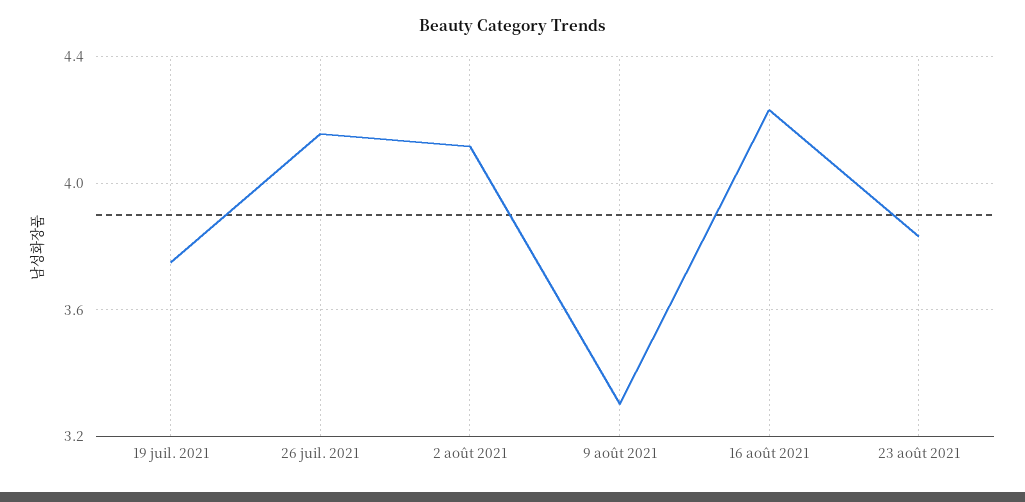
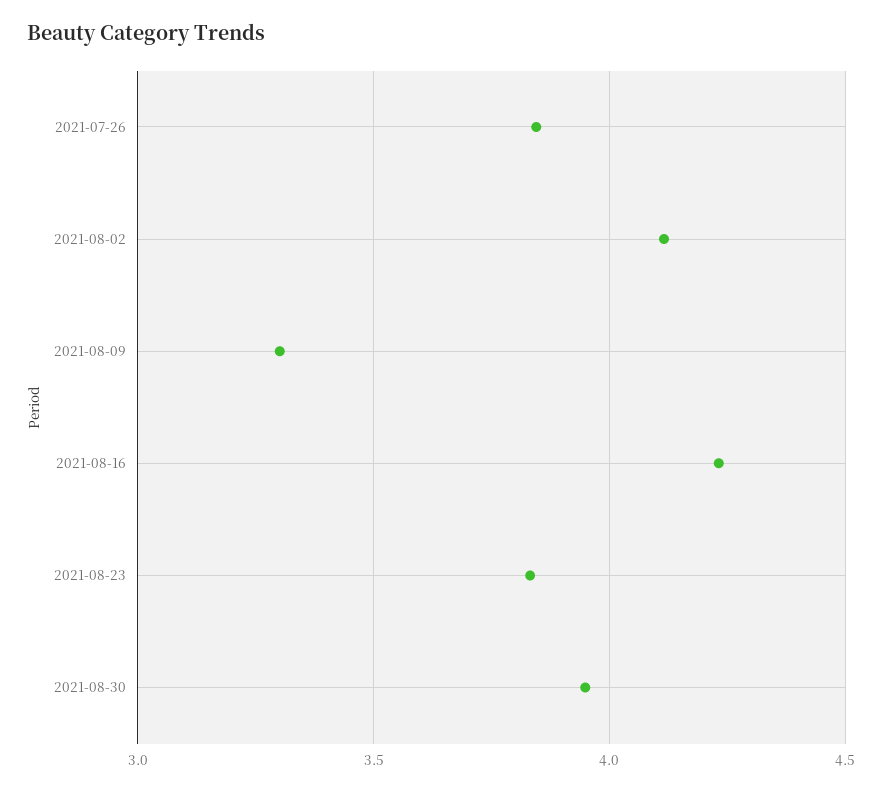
19 juil. 2021: 3.75 -> none
26 juil. 2021: 4.15 -> 3.85
2021-08-30: none -> 3.95

